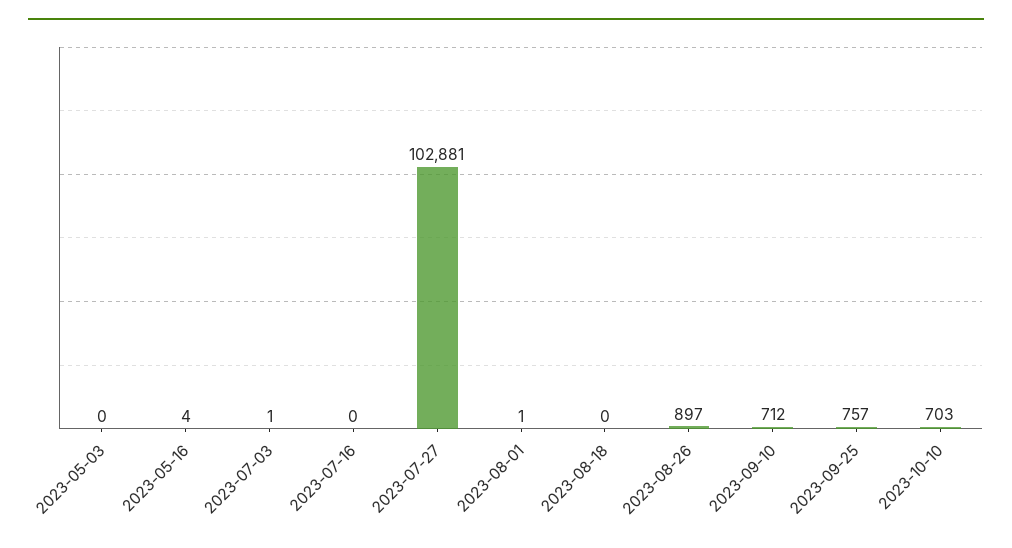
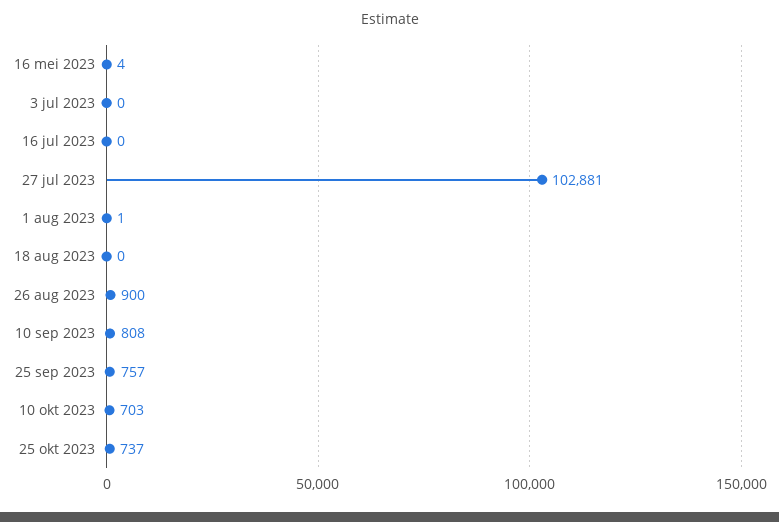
2023-05-03: 0 -> none
2023-07-03: 1 -> 0
2023-08-26: 897 -> 900
2023-09-10: 712 -> 808
25 okt 2023: none -> 737

